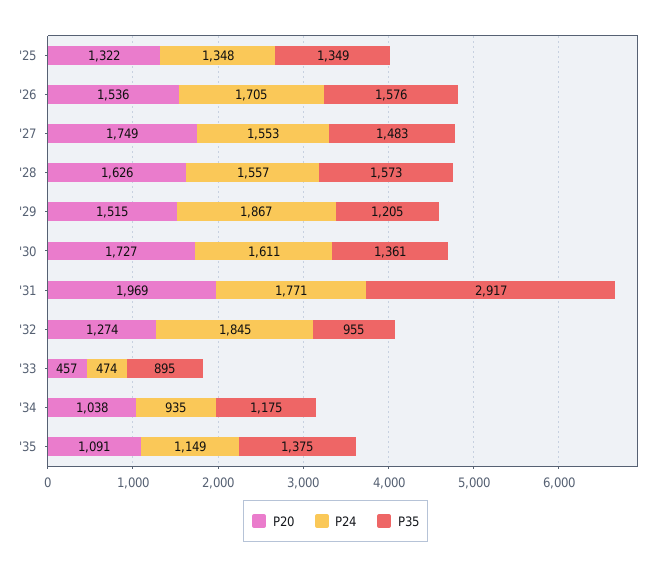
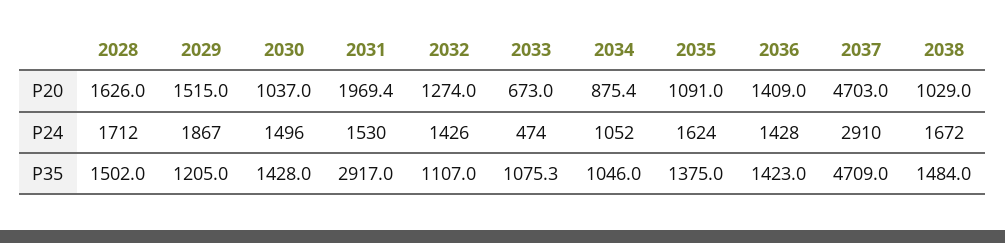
P20, '25: 1322 -> none
P24, '25: 1348 -> none
P35, '25: 1349 -> none
P20, '26: 1536 -> none
P24, '26: 1705 -> none
P35, '26: 1576 -> none
P20, '27: 1749 -> none
P24, '27: 1553 -> none
P35, '27: 1483 -> none
P24, '28: 1557 -> 1712
P35, '28: 1573 -> 1502
P20, '30: 1727 -> 1037
P24, '30: 1611 -> 1496
P35, '30: 1361 -> 1428
P24, '31: 1771 -> 1530
P24, '32: 1845 -> 1426
P35, '32: 955 -> 1107
P20, '33: 457 -> 673
P35, '33: 895 -> 1075.3
P20, '34: 1038 -> 875.4
P24, '34: 935 -> 1052
P35, '34: 1175 -> 1046
P24, '35: 1149 -> 1624
P20, 2036: none -> 1409
P20, 2037: none -> 4703
P20, 2038: none -> 1029
P24, 2036: none -> 1428
P24, 2037: none -> 2910
P24, 2038: none -> 1672
P35, 2036: none -> 1423
P35, 2037: none -> 4709
P35, 2038: none -> 1484

